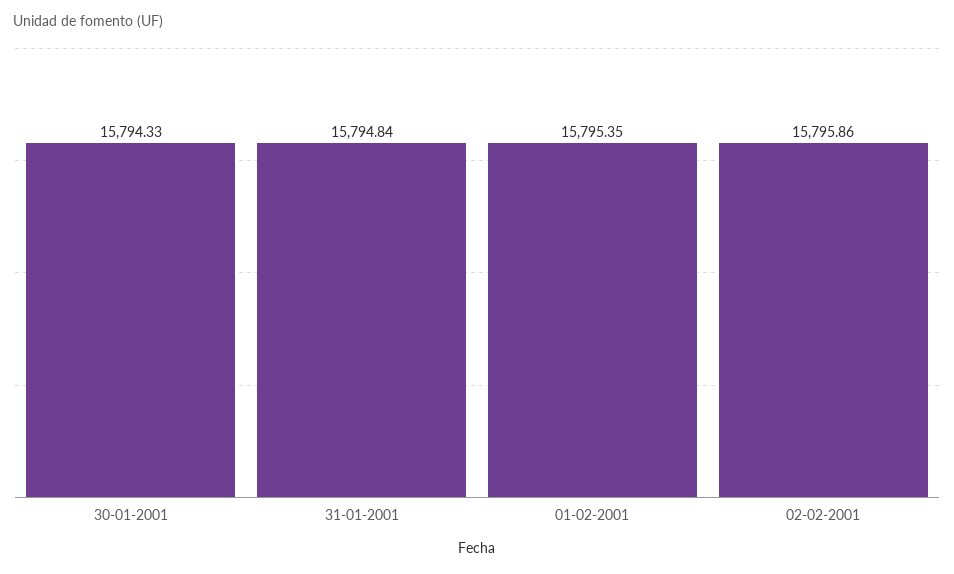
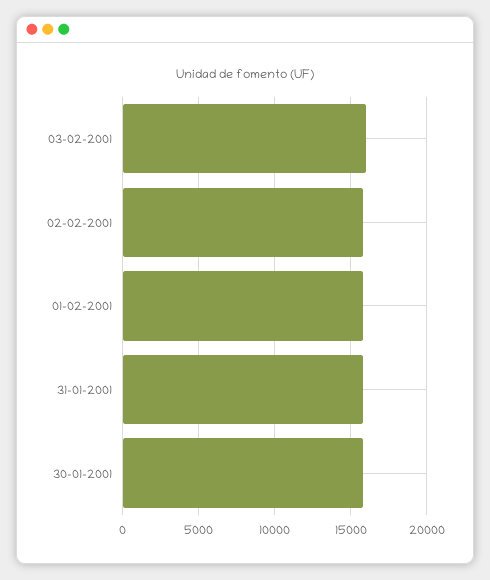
03-02-2001: none -> 16000

